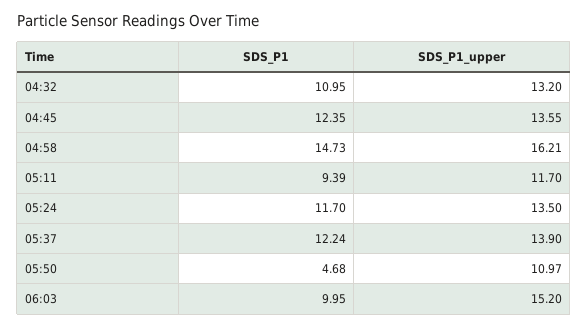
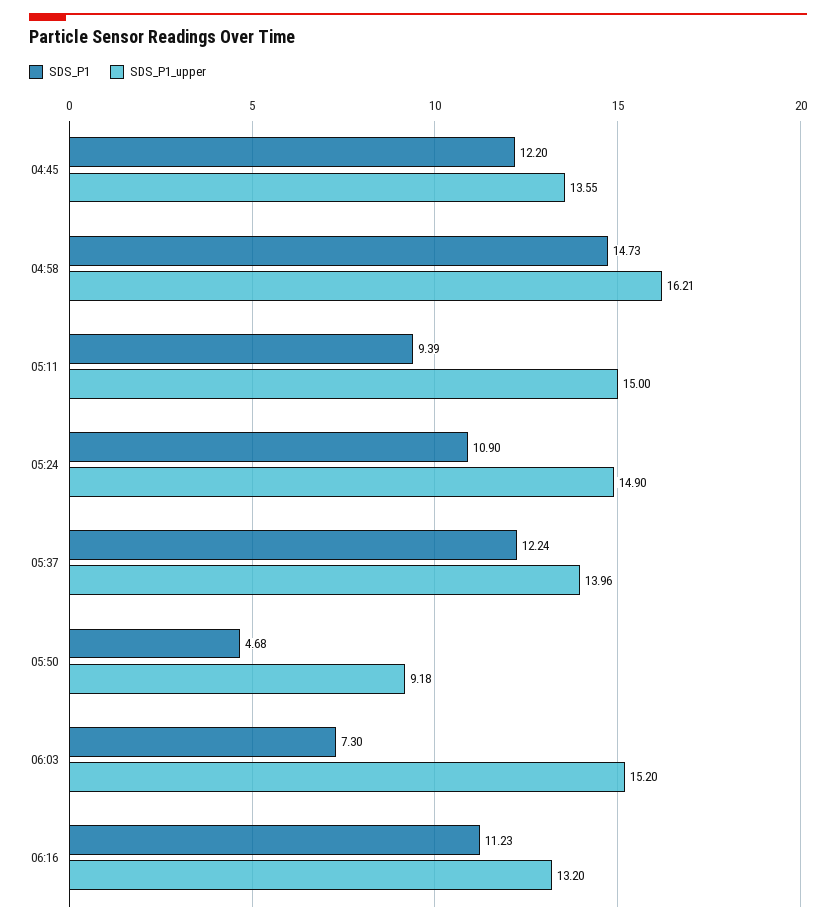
SDS_P1, 04:32: 10.95 -> none
SDS_P1_upper, 04:32: 13.2 -> none
SDS_P1, 04:45: 12.35 -> 12.2
SDS_P1_upper, 05:11: 11.7 -> 15
SDS_P1, 05:24: 11.7 -> 10.9
SDS_P1_upper, 05:24: 13.5 -> 14.9
SDS_P1_upper, 05:37: 13.9 -> 13.96
SDS_P1_upper, 05:50: 10.97 -> 9.18
SDS_P1, 06:03: 9.95 -> 7.3
SDS_P1, 06:16: none -> 11.23
SDS_P1_upper, 06:16: none -> 13.2

